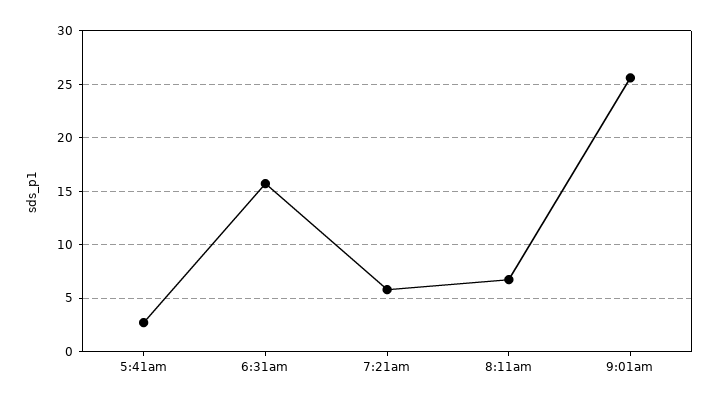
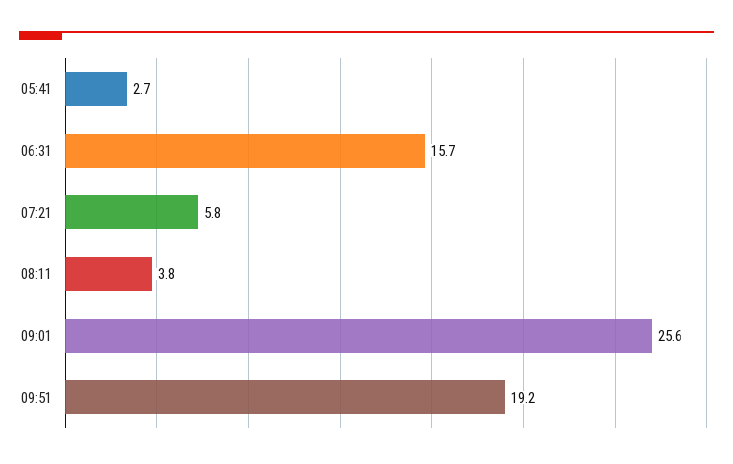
8:11am: 7 -> 3.8
09:51: none -> 19.2

